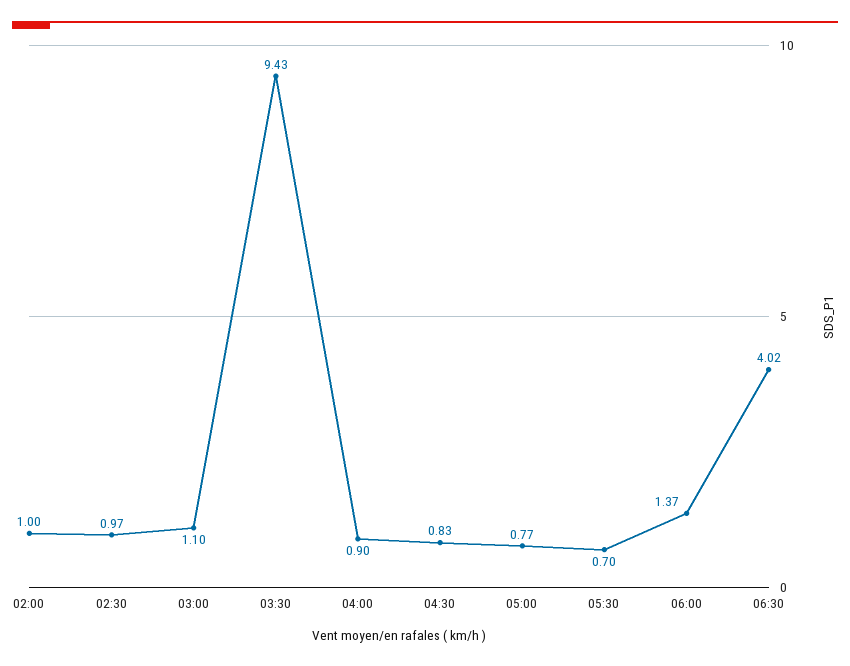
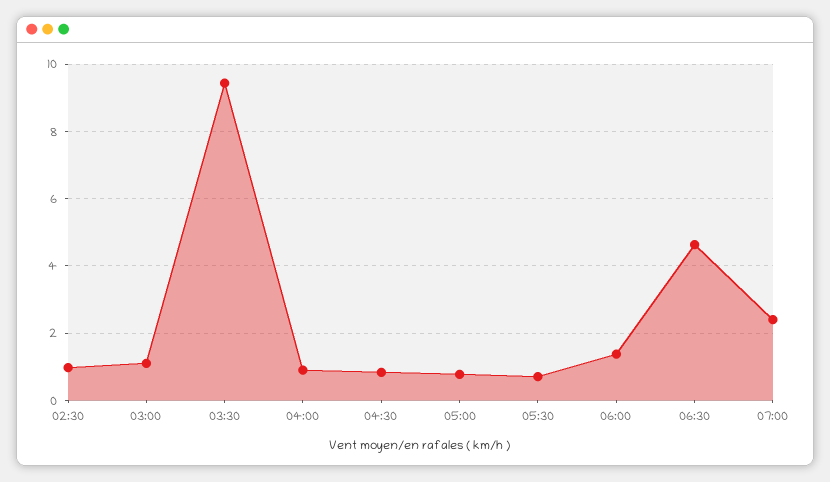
02:00: 1 -> none
06:30: 4.02 -> 4.6
07:00: none -> 2.4

